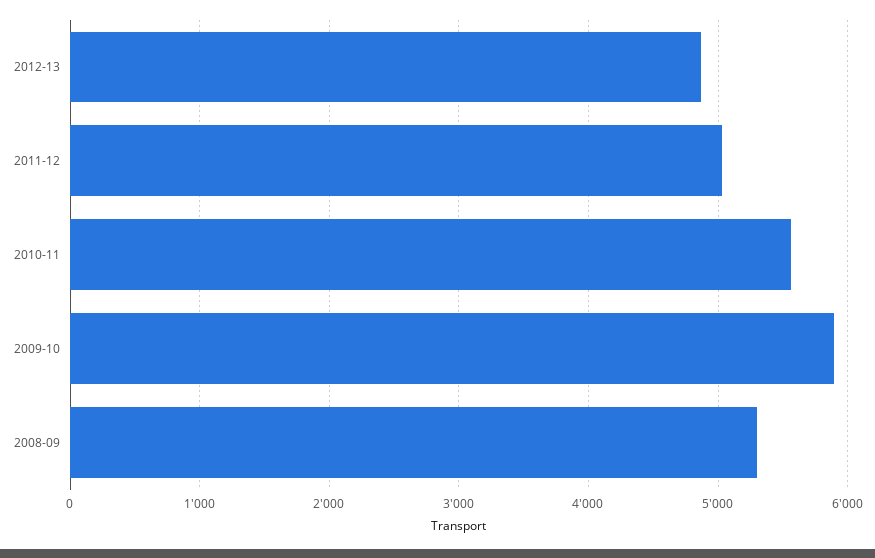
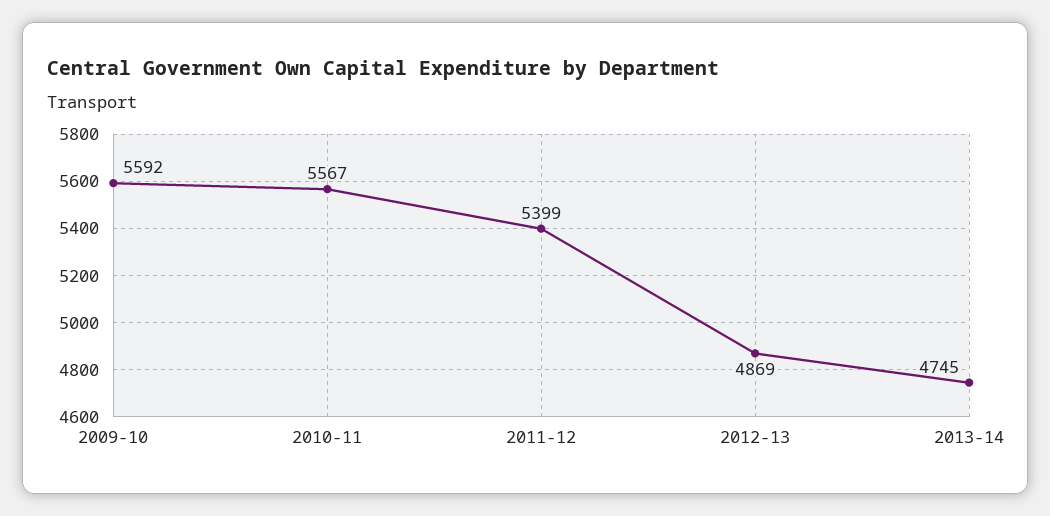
2011-12: 5000 -> 5399
2009-10: 5900 -> 5592
2008-09: 5300 -> none
2013-14: none -> 4745

